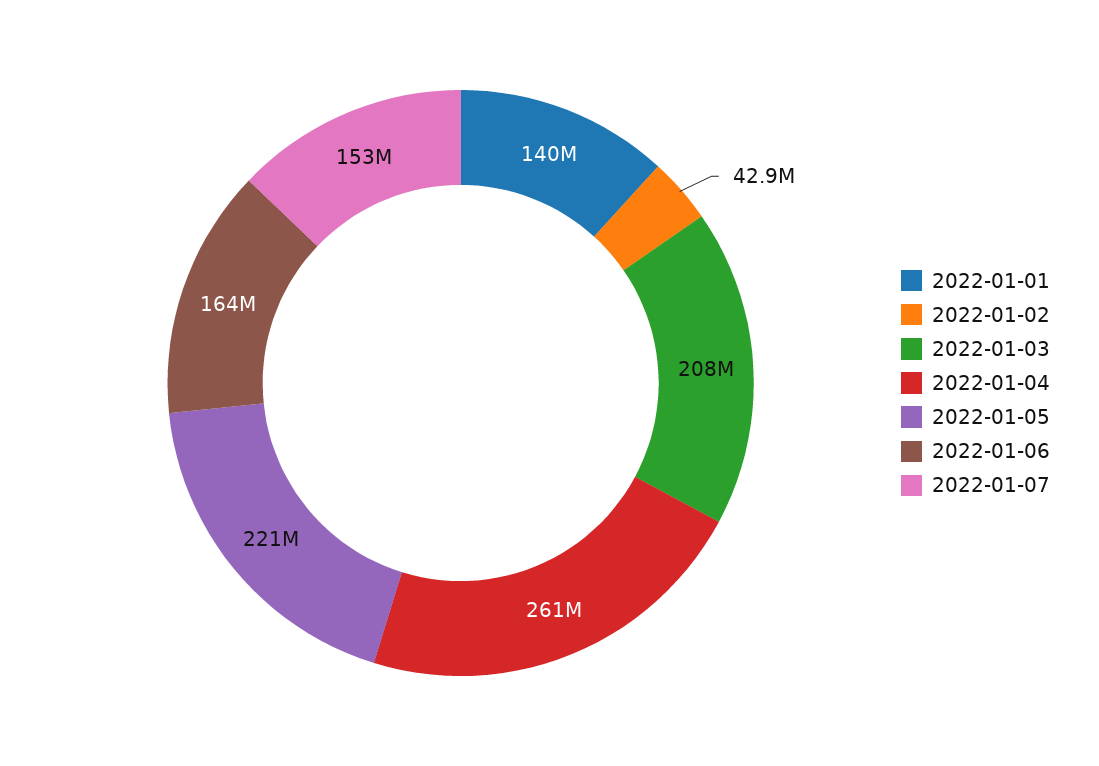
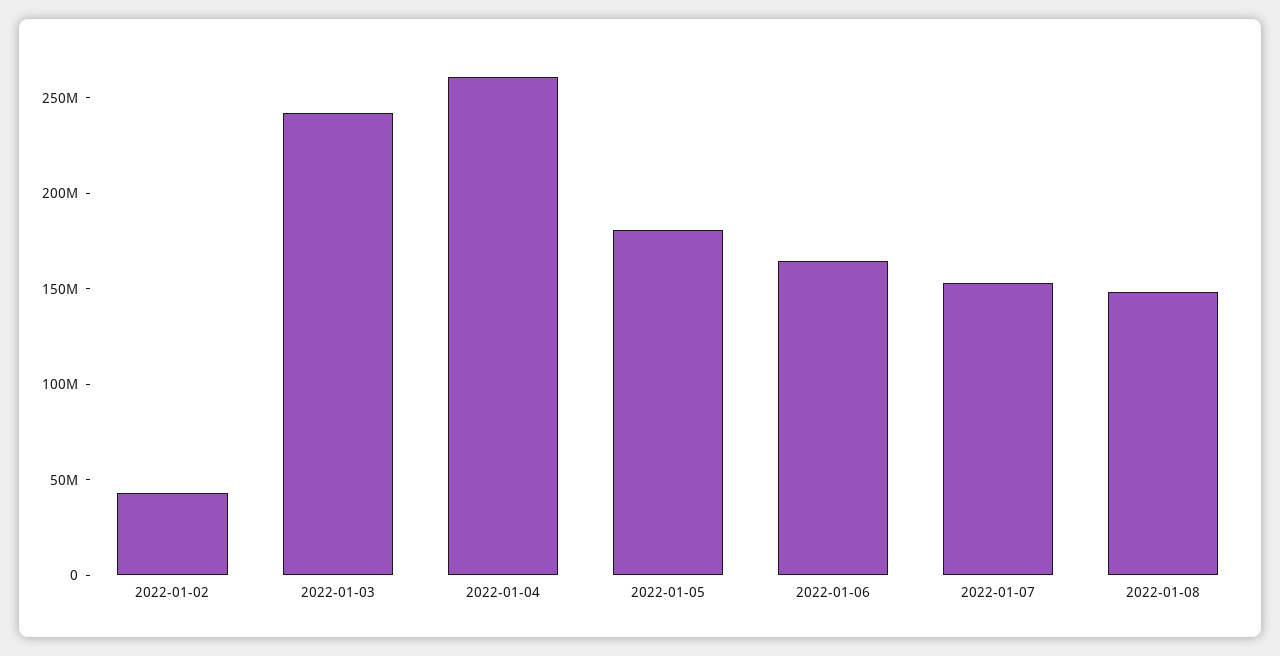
2022-01-01: 140000000 -> none
2022-01-03: 208000000 -> 240000000
2022-01-05: 221000000 -> 180000000
2022-01-08: none -> 150000000

